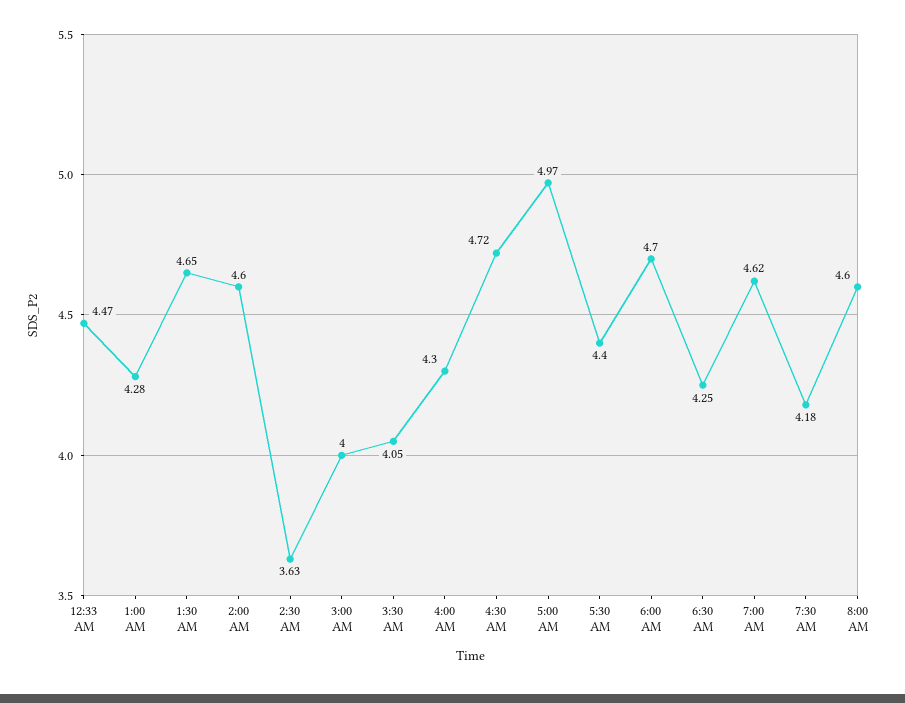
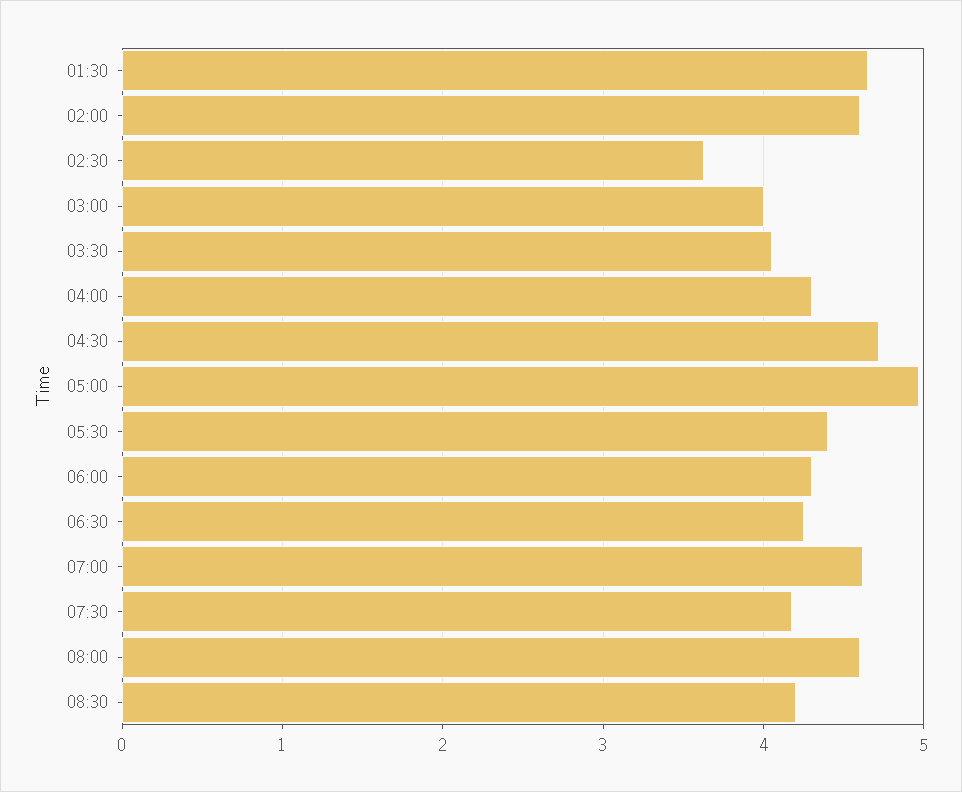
12:33 AM: 4.47 -> none
1:00 AM: 4.28 -> none
6:00 AM: 4.7 -> 4.3
08:30: none -> 4.2

